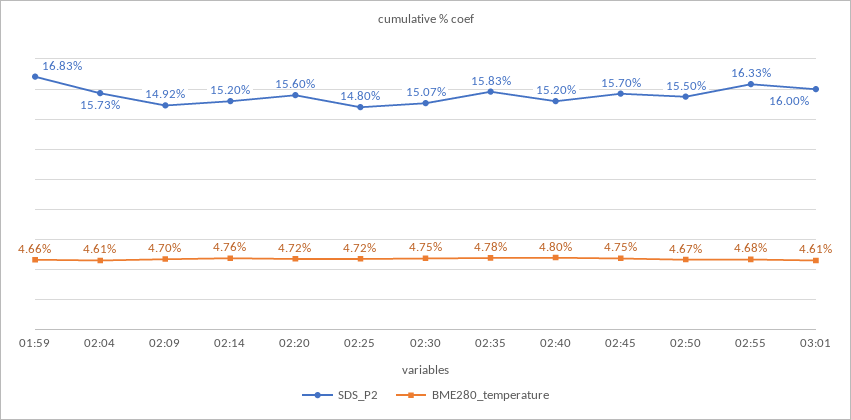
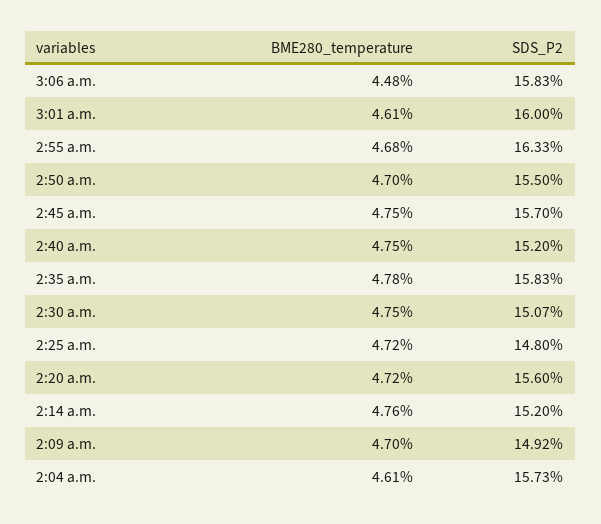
SDS_P2, 01:59: 16.83 -> none
BME280_temperature, 01:59: 4.66 -> none
BME280_temperature, 02:40: 4.8 -> 4.75
BME280_temperature, 02:50: 4.67 -> 4.7
BME280_temperature, 3:06 a.m.: none -> 4.48
SDS_P2, 3:06 a.m.: none -> 15.83

